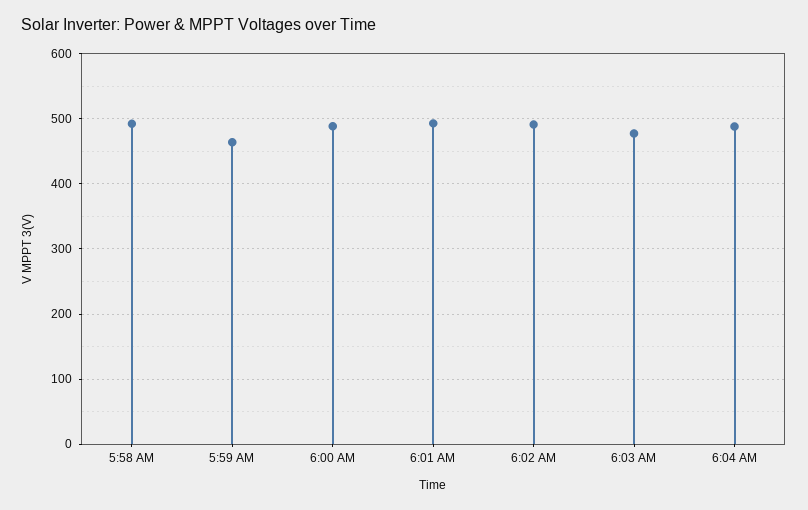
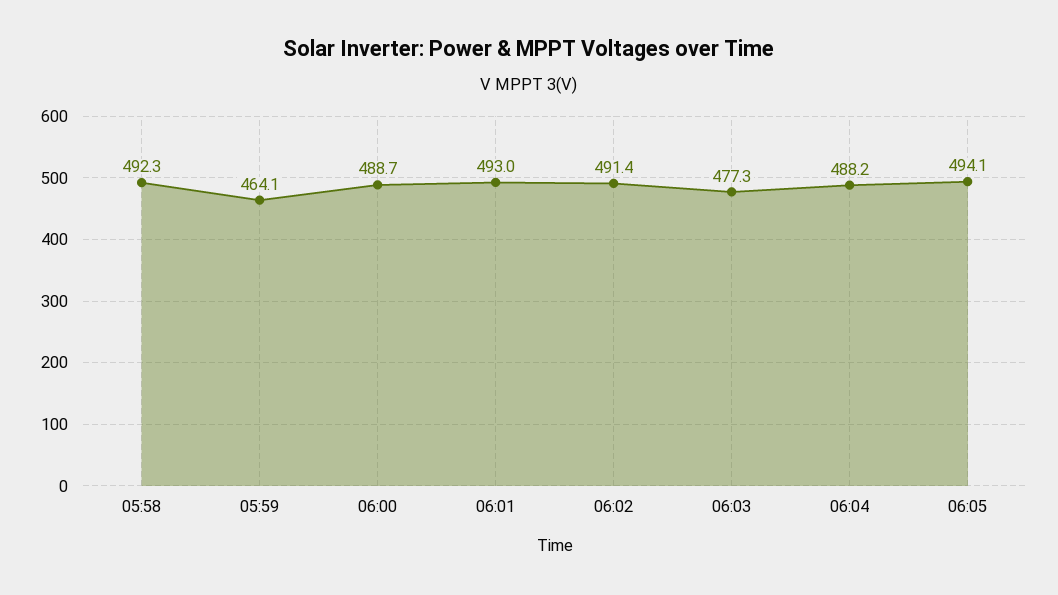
06:05: none -> 494.1

